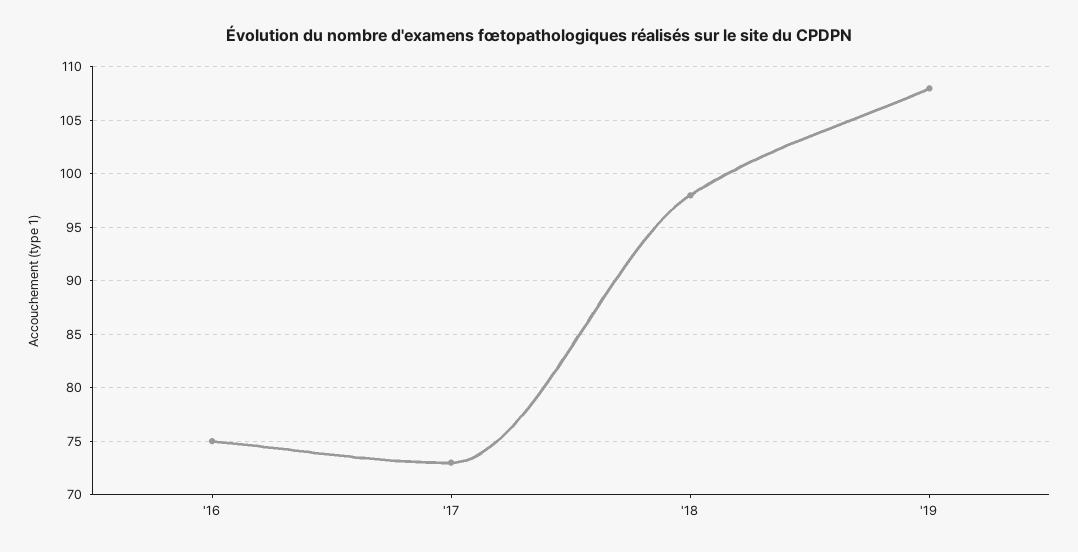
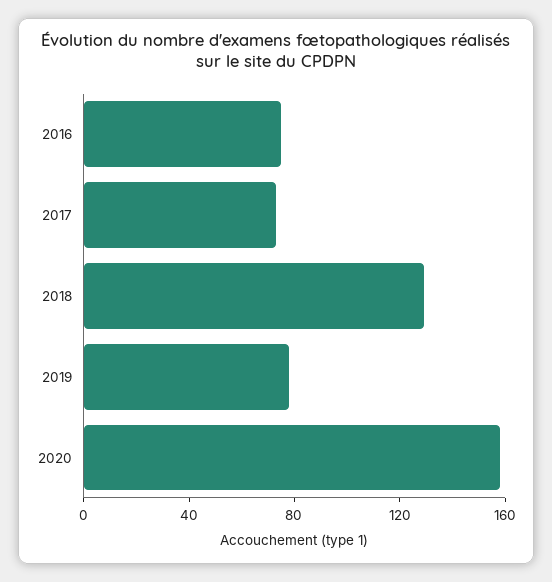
'18: 98 -> 130
'19: 108 -> 80
2020: none -> 160

